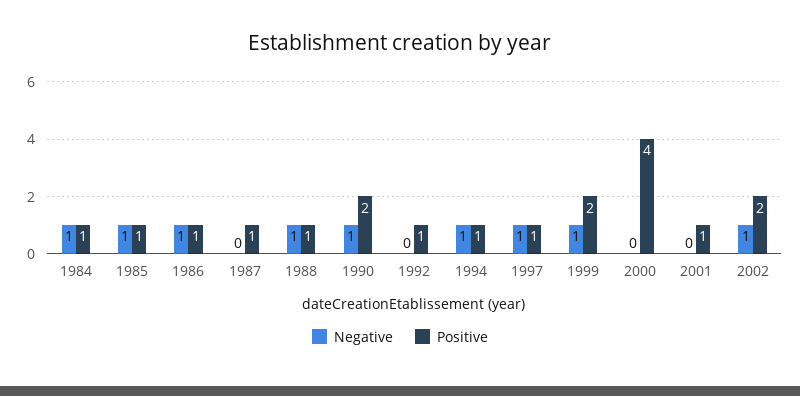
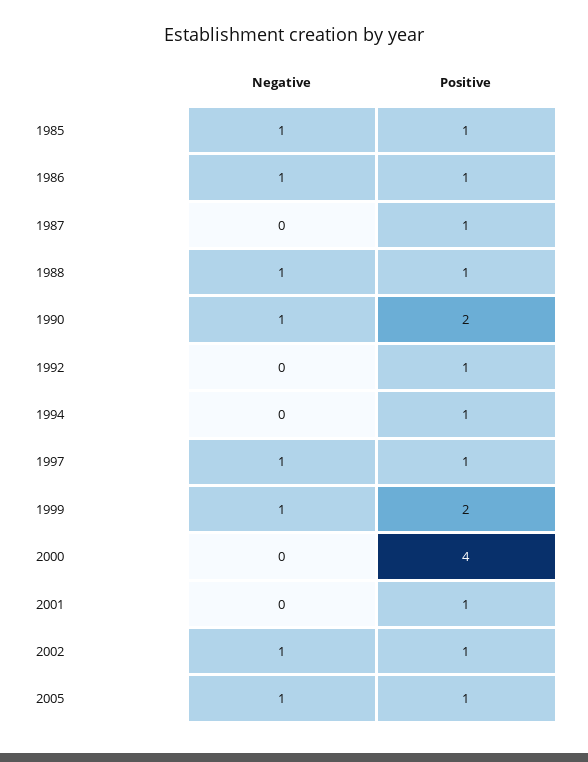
Negative, 1984: 1 -> none
Positive, 1984: 1 -> none
Negative, 1994: 1 -> 0
Positive, 2002: 2 -> 1
Negative, 2005: none -> 1
Positive, 2005: none -> 1

